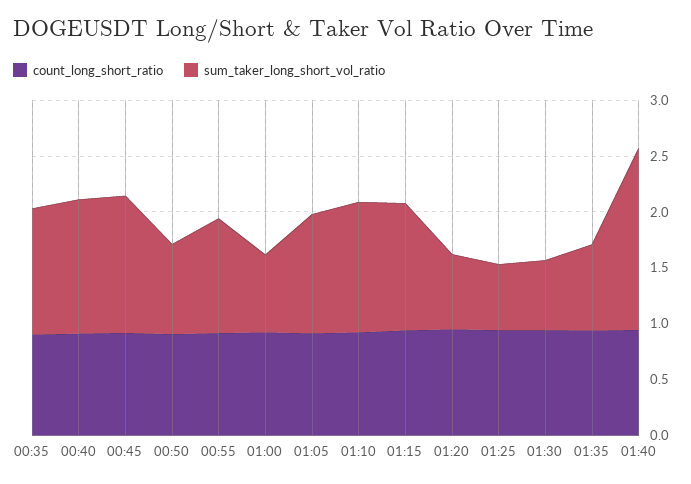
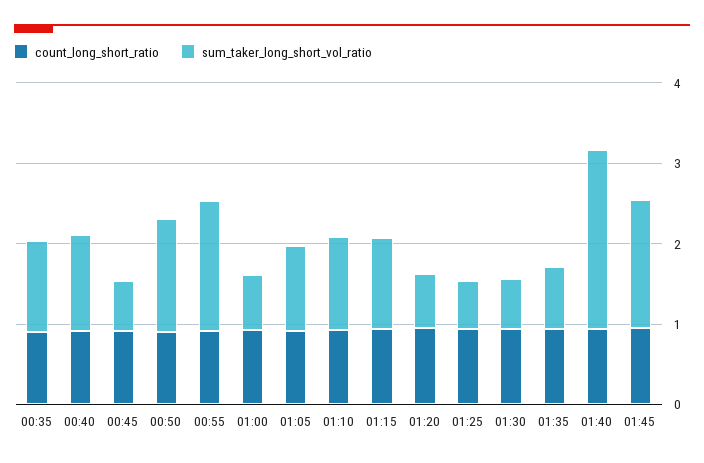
sum_taker_long_short_vol_ratio, 00:45: 1.2 -> 0.6
sum_taker_long_short_vol_ratio, 00:50: 0.8 -> 1.4
sum_taker_long_short_vol_ratio, 00:55: 1 -> 1.6
sum_taker_long_short_vol_ratio, 01:40: 1.6 -> 2.2
count_long_short_ratio, 01:45: none -> 1
sum_taker_long_short_vol_ratio, 01:45: none -> 1.6

